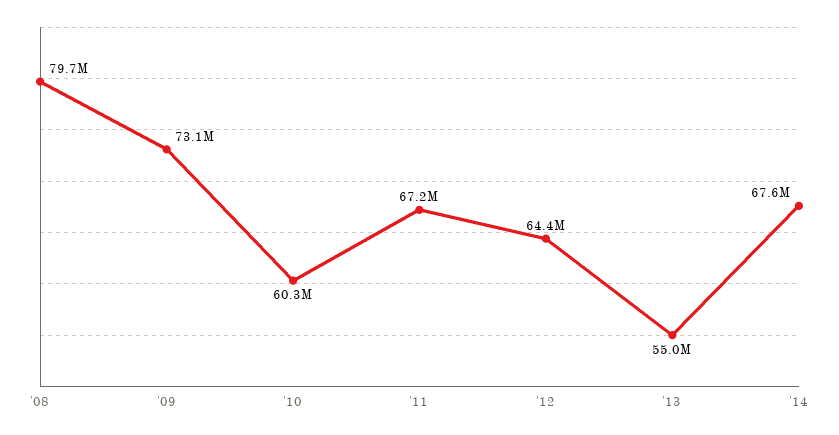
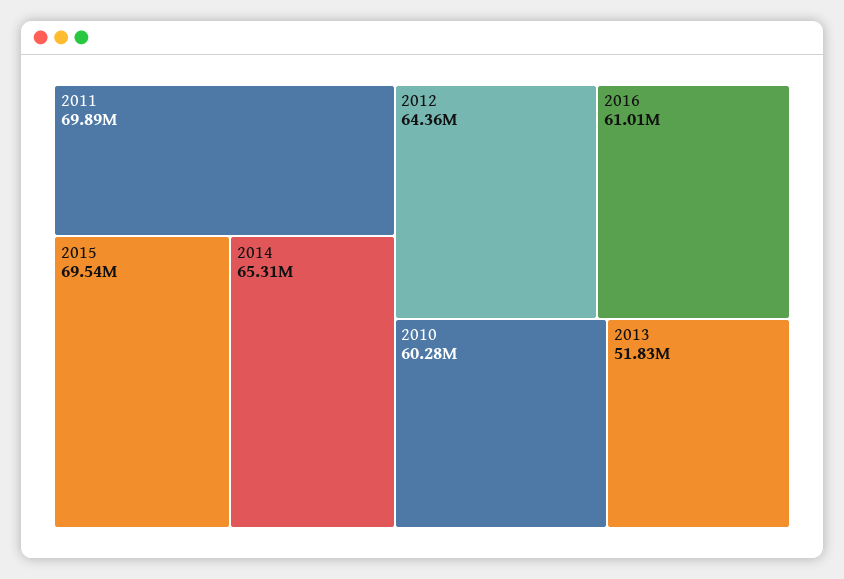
'08: 79700000 -> none
'09: 73100000 -> none
'11: 67200000 -> 69890000
'13: 55000000 -> 51830000
'14: 67600000 -> 65310000
2015: none -> 69540000
2016: none -> 61010000

